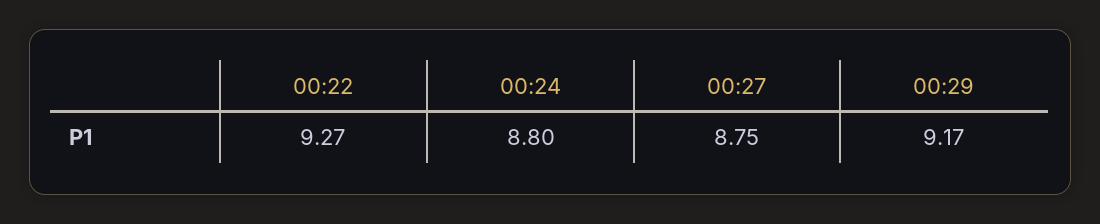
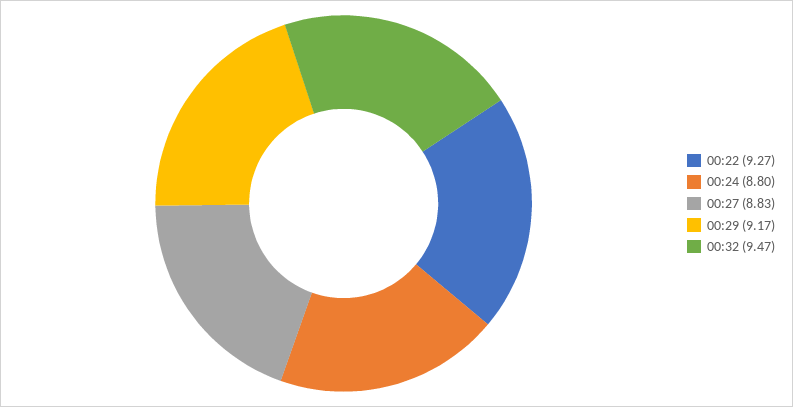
00:27: 8.75 -> 8.83
00:32: none -> 9.47

